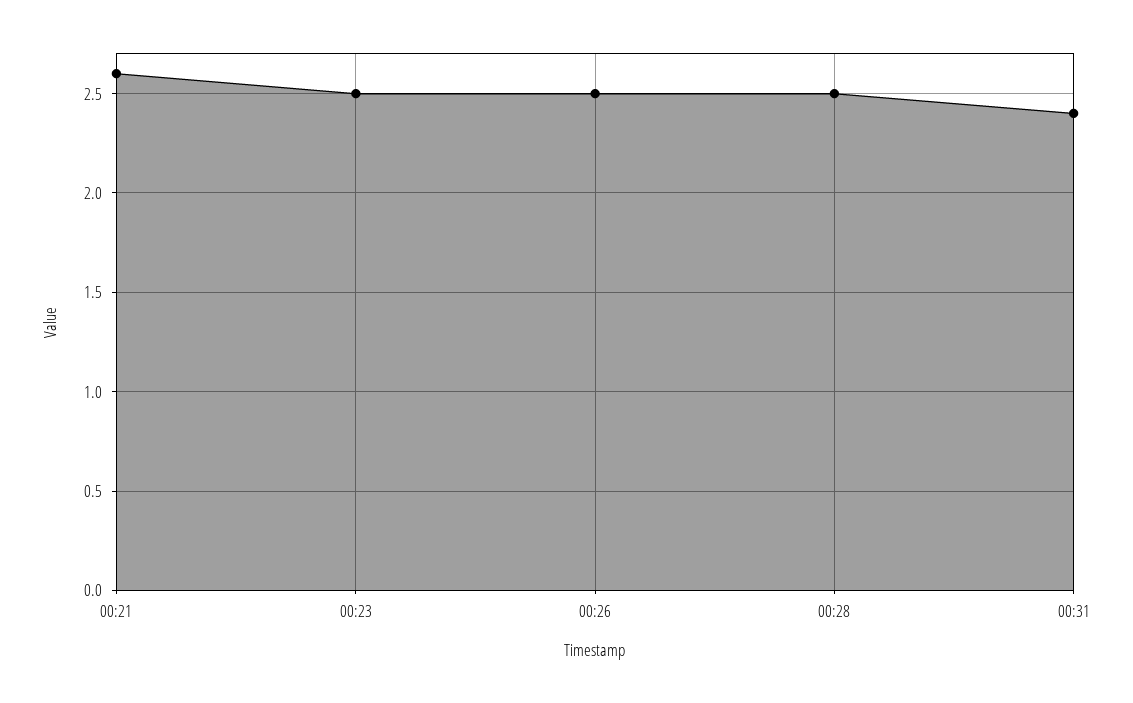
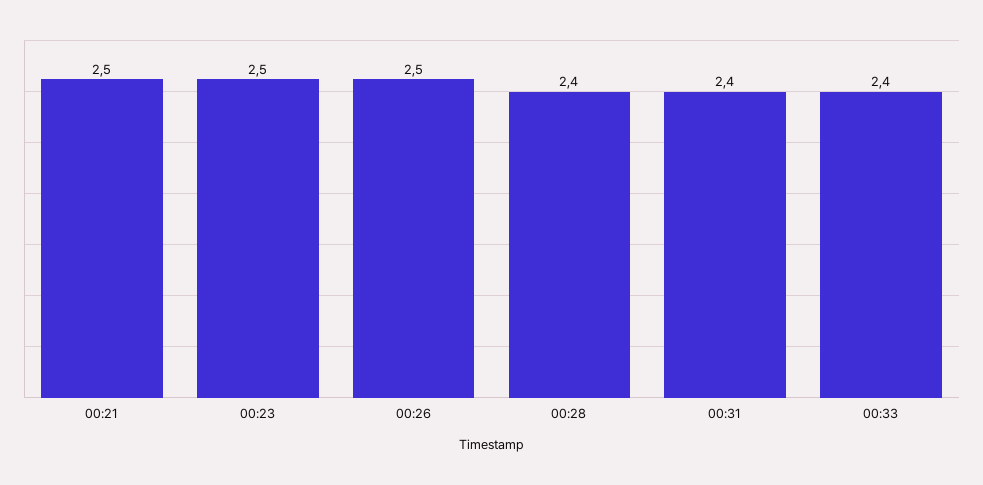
00:21: 2.6 -> 2.5
00:28: 2.5 -> 2.4
00:33: none -> 2.4

